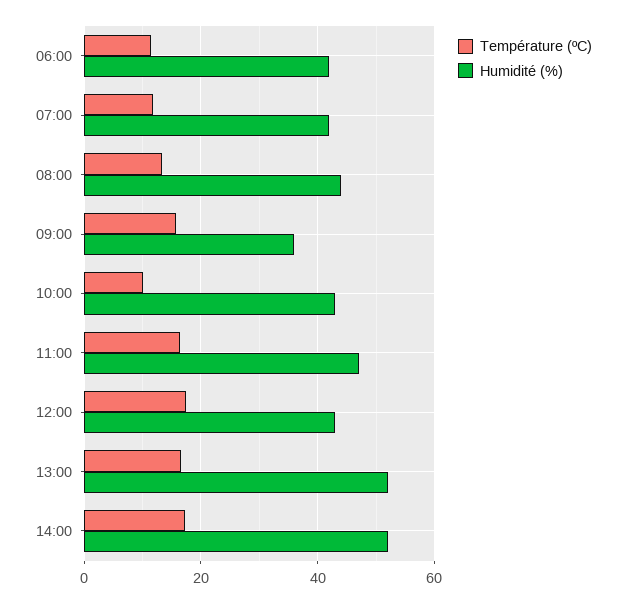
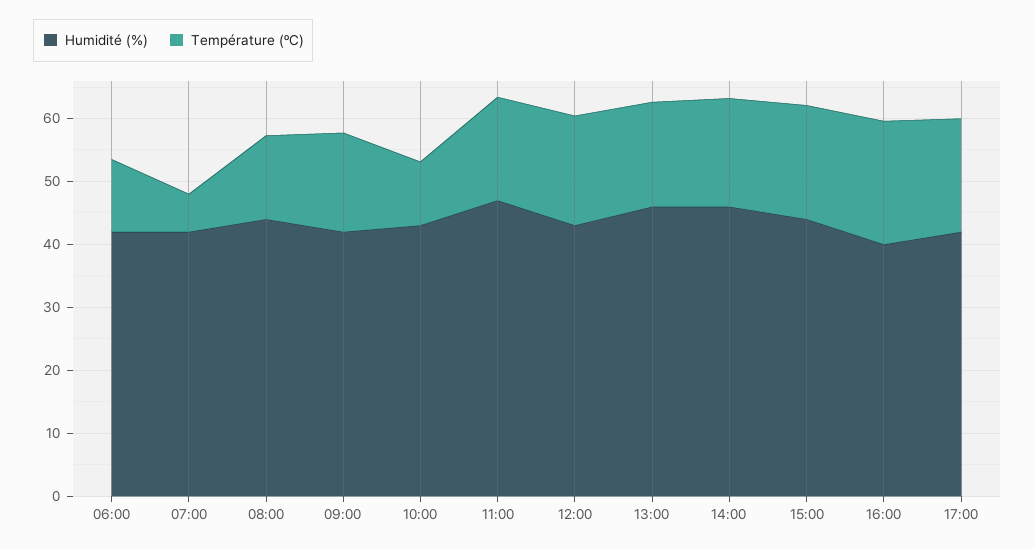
Température (ºC), 07:00: 12 -> 6
Humidité (%), 09:00: 36 -> 42
Humidité (%), 13:00: 52 -> 46
Humidité (%), 14:00: 52 -> 46
Humidité (%), 15:00: none -> 44
Température (ºC), 15:00: none -> 18
Humidité (%), 16:00: none -> 40
Température (ºC), 16:00: none -> 20
Humidité (%), 17:00: none -> 42
Température (ºC), 17:00: none -> 18

